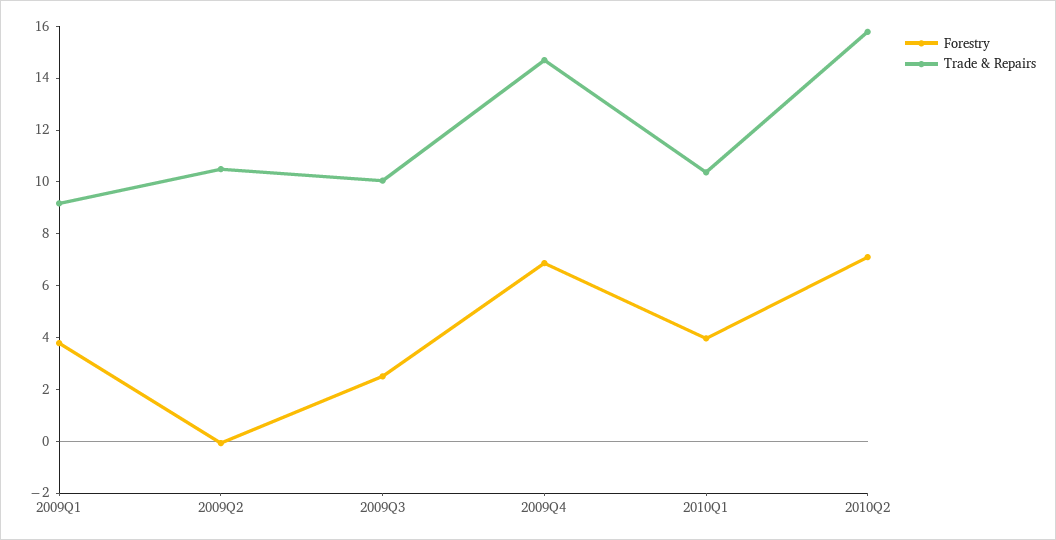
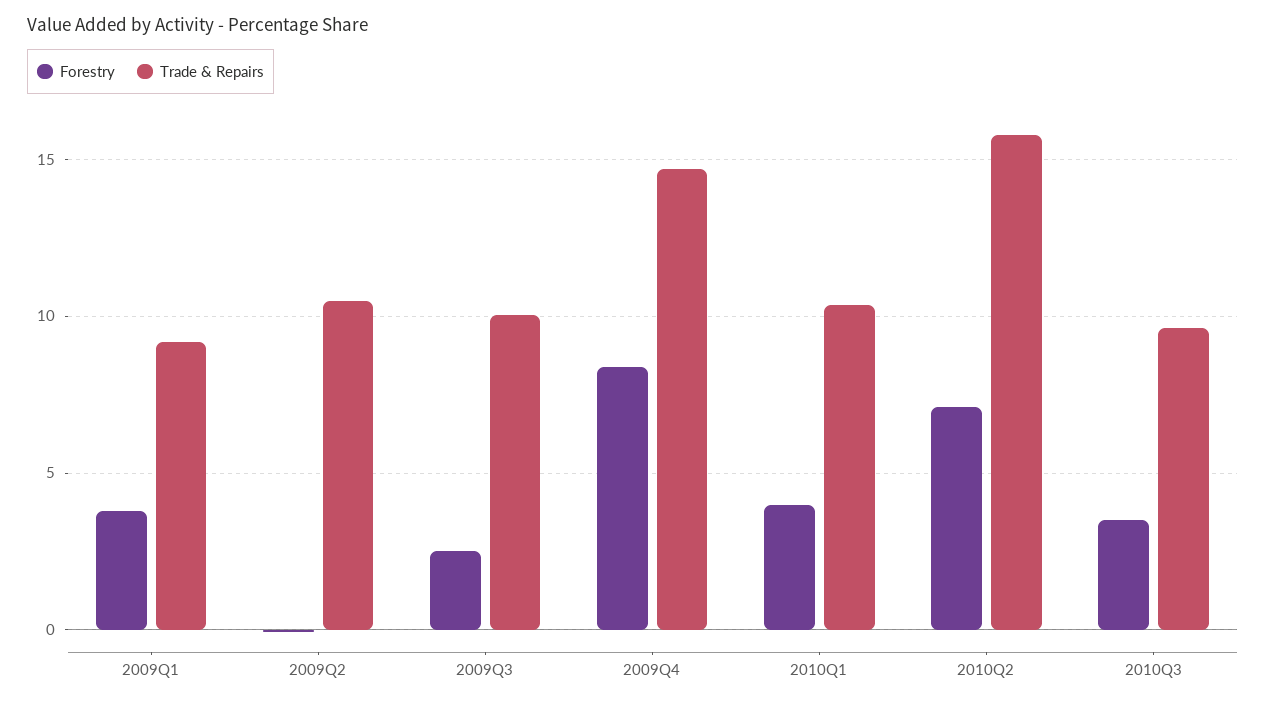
Forestry, 2009Q4: 7 -> 8.5
Forestry, 2010Q3: none -> 3.5
Trade & Repairs, 2010Q3: none -> 9.5

